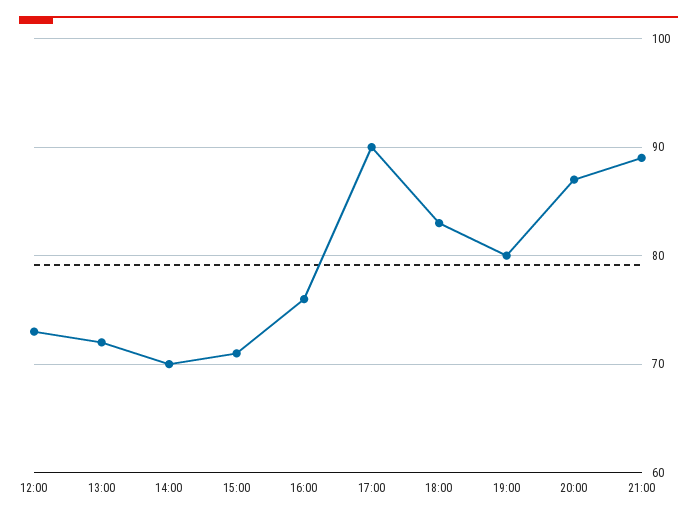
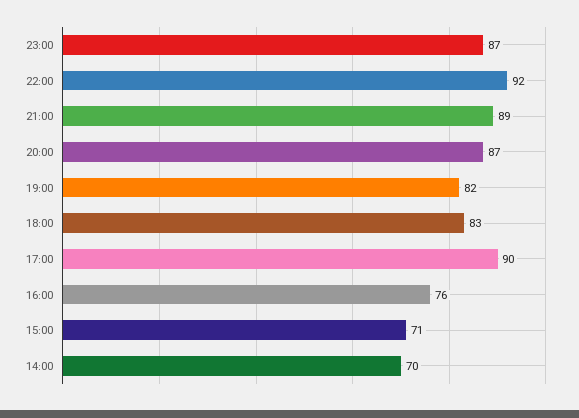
12:00: 73 -> none
13:00: 72 -> none
19:00: 80 -> 82
23:00: none -> 87
22:00: none -> 92

